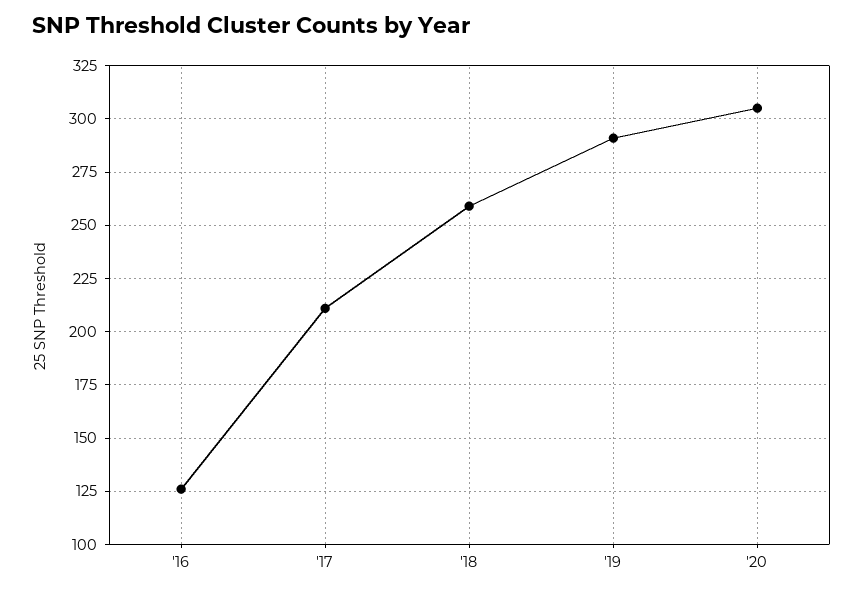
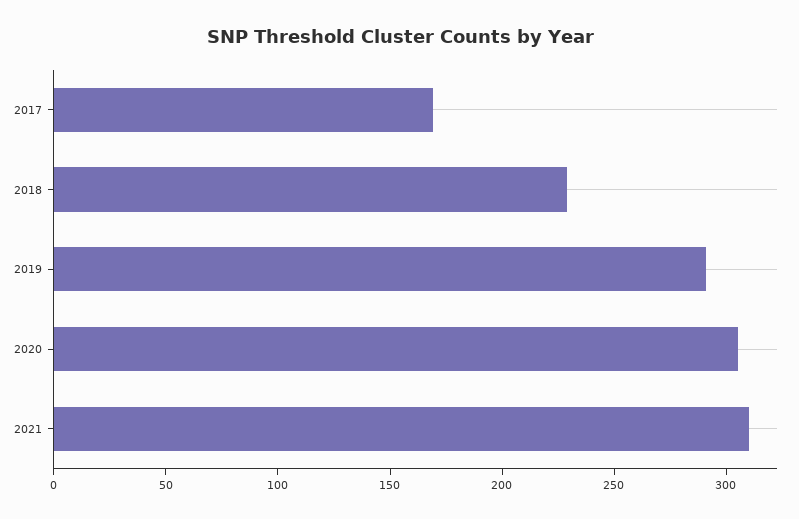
'16: 125 -> none
'17: 210 -> 170
'18: 260 -> 230
2021: none -> 310

